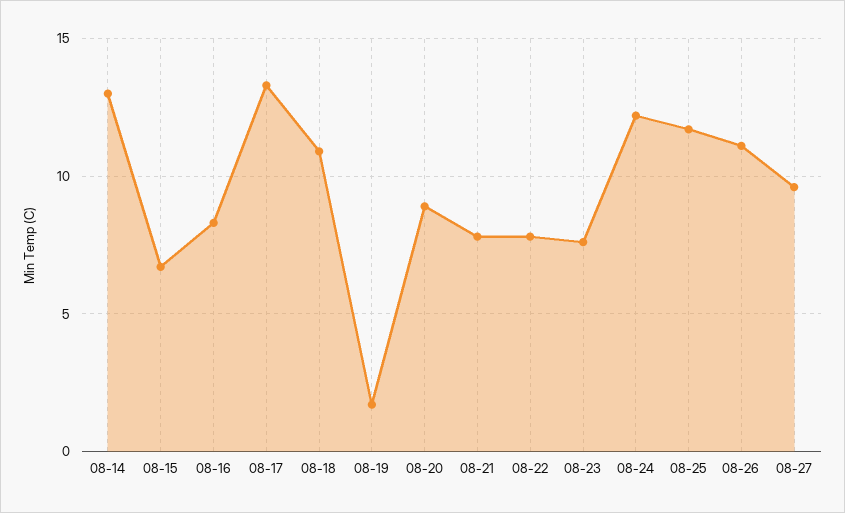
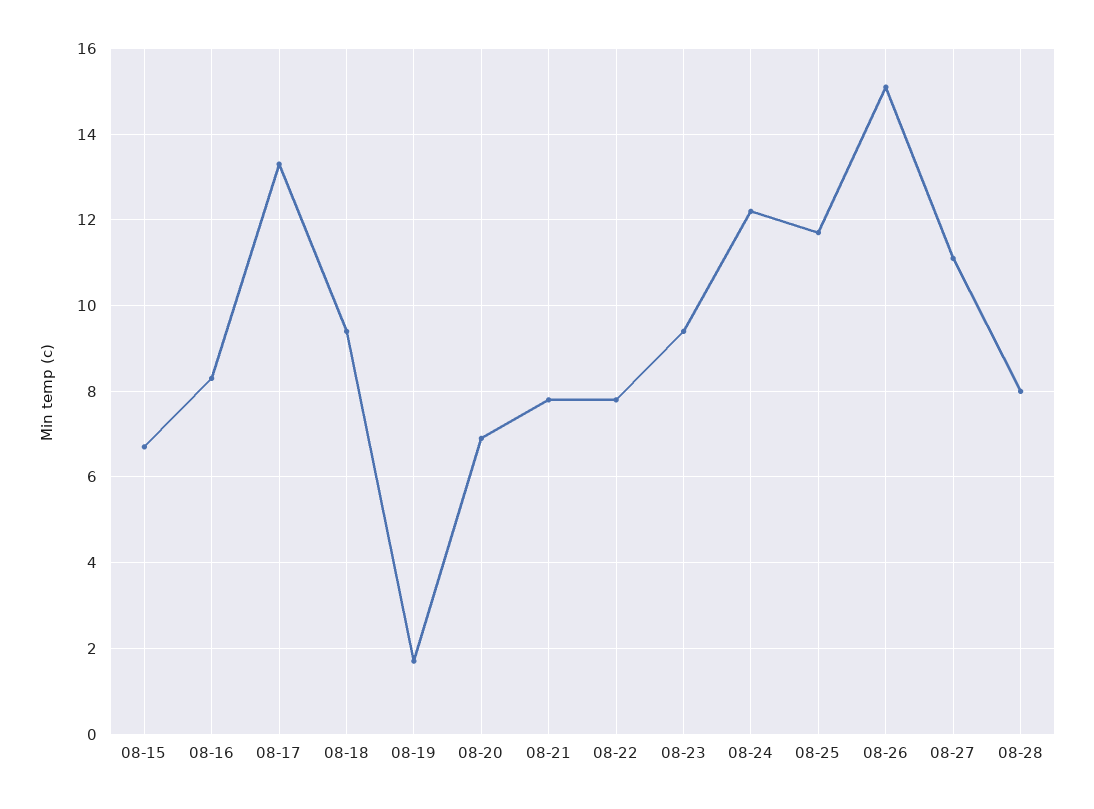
08-14: 13 -> none
08-18: 11 -> 9.5
08-20: 9 -> 7
08-23: 7.5 -> 9.5
08-26: 11 -> 15
08-27: 9.5 -> 11
08-28: none -> 8

